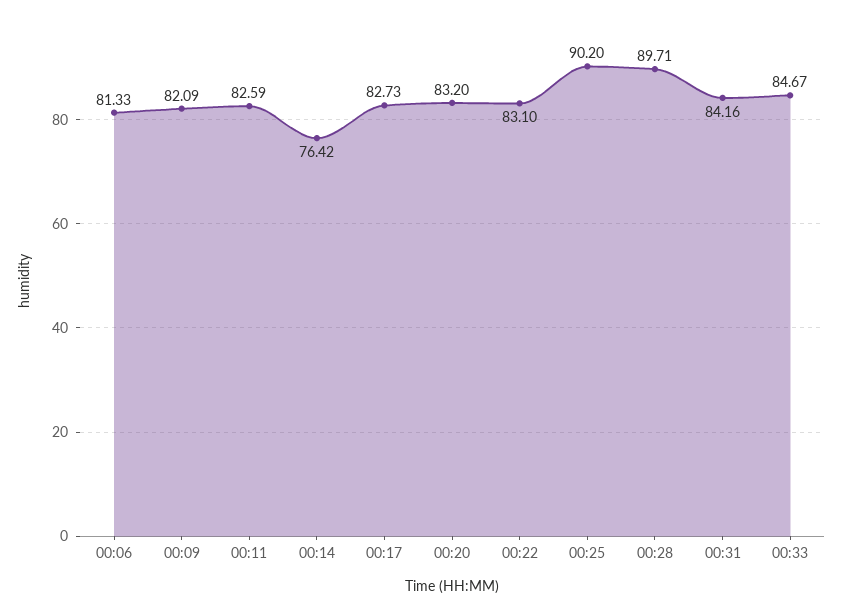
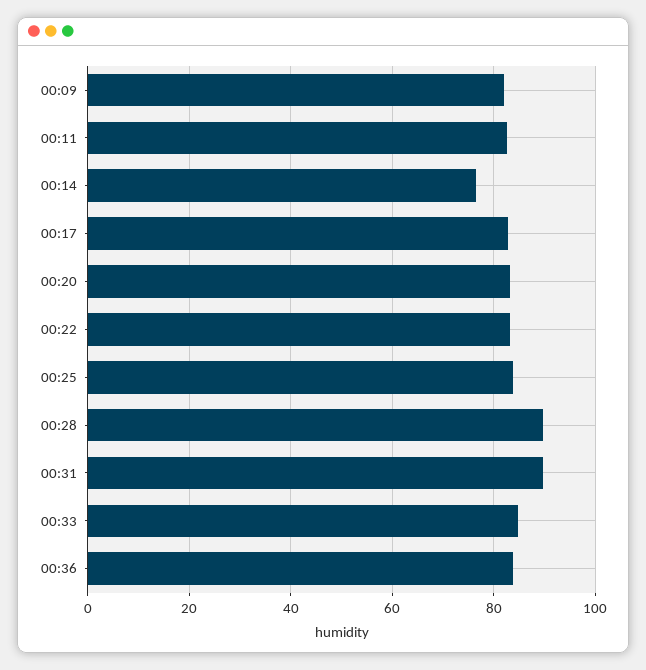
00:06: 81.33 -> none
00:25: 90.2 -> 84
00:31: 84.16 -> 90
00:36: none -> 84

